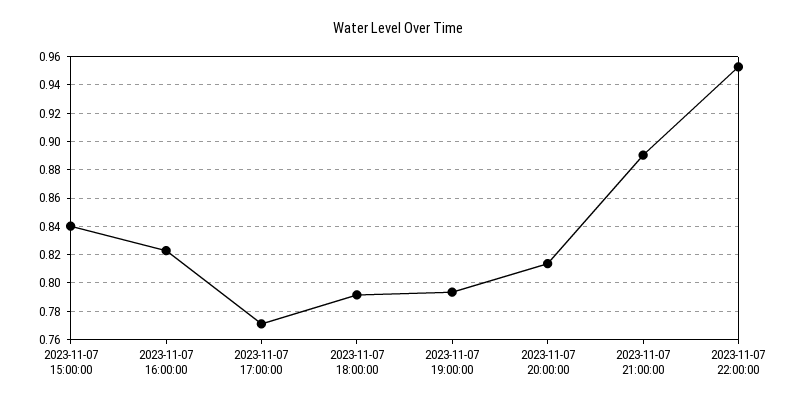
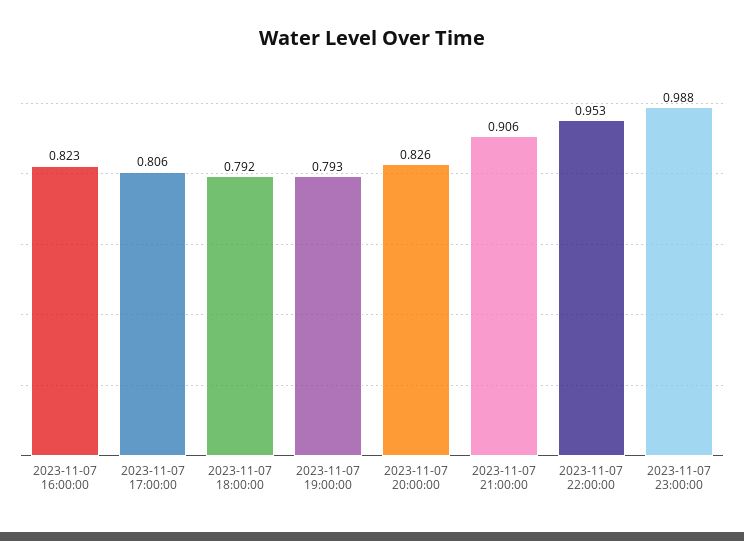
2023-11-07 15:00:00: 0.84 -> none
2023-11-07 17:00:00: 0.77 -> 0.806
2023-11-07 20:00:00: 0.815 -> 0.826
2023-11-07 21:00:00: 0.89 -> 0.906
2023-11-07 23:00:00: none -> 0.988

